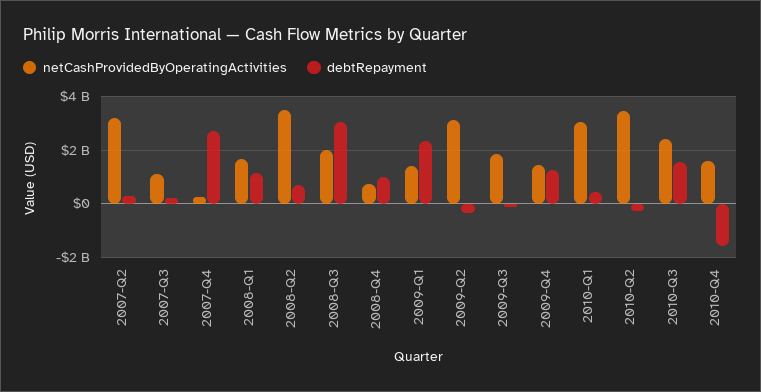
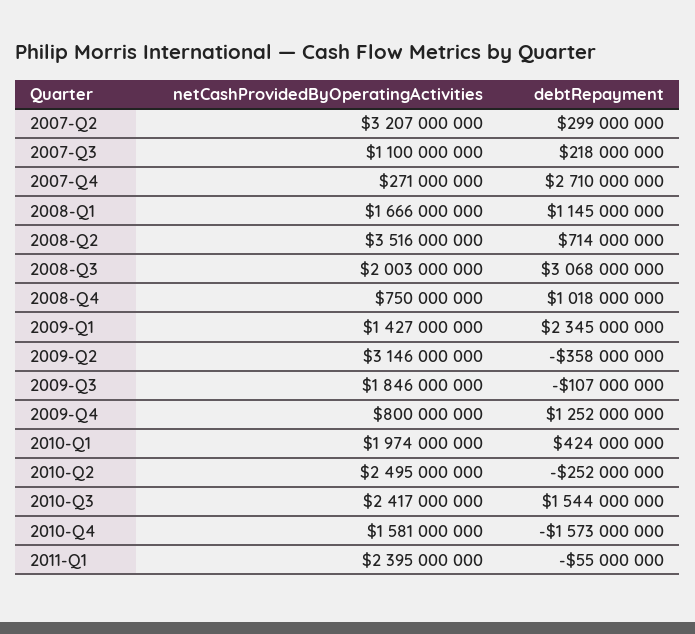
netCashProvidedByOperatingActivities, 2009-Q4: 1500000000 -> 800000000
netCashProvidedByOperatingActivities, 2010-Q1: 3000000000 -> 1974000000
netCashProvidedByOperatingActivities, 2010-Q2: 3500000000 -> 2495000000
netCashProvidedByOperatingActivities, 2011-Q1: none -> 2395000000
debtRepayment, 2011-Q1: none -> -55000000

